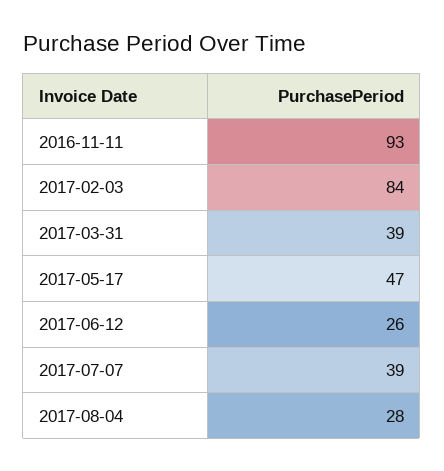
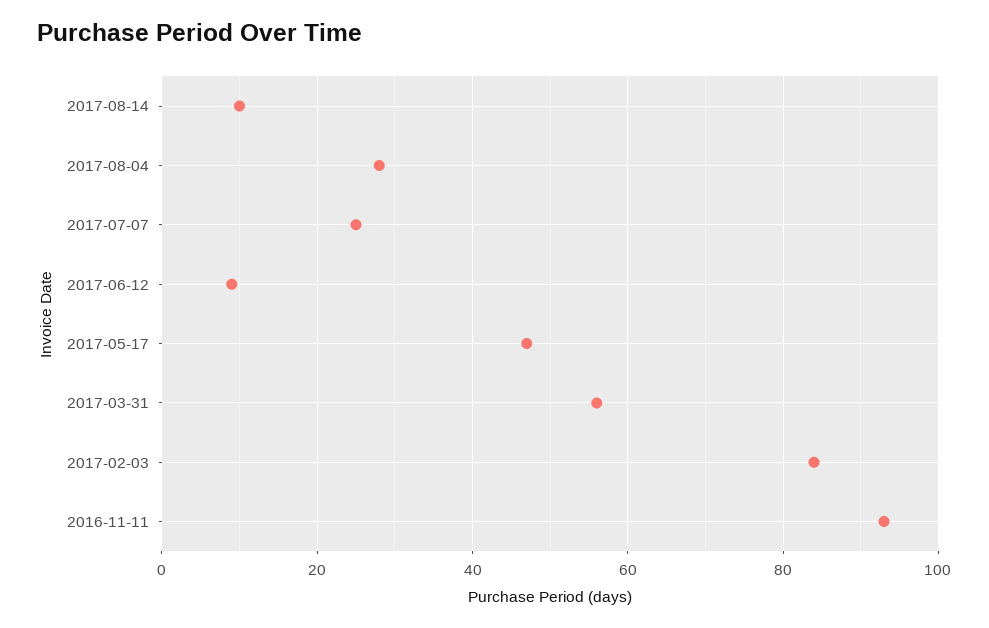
2017-03-31: 39 -> 55
2017-06-12: 26 -> 10
2017-07-07: 39 -> 25
2017-08-14: none -> 10

